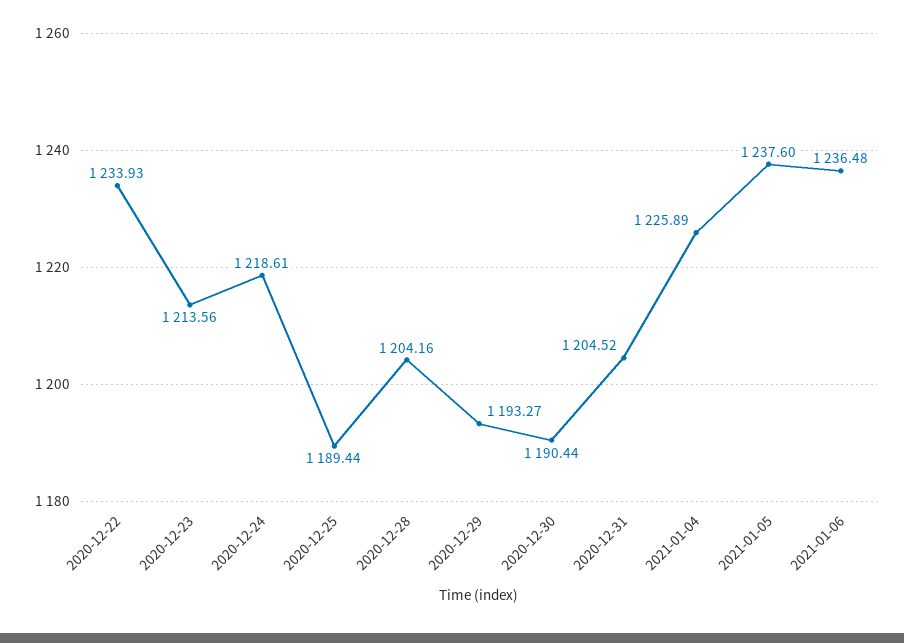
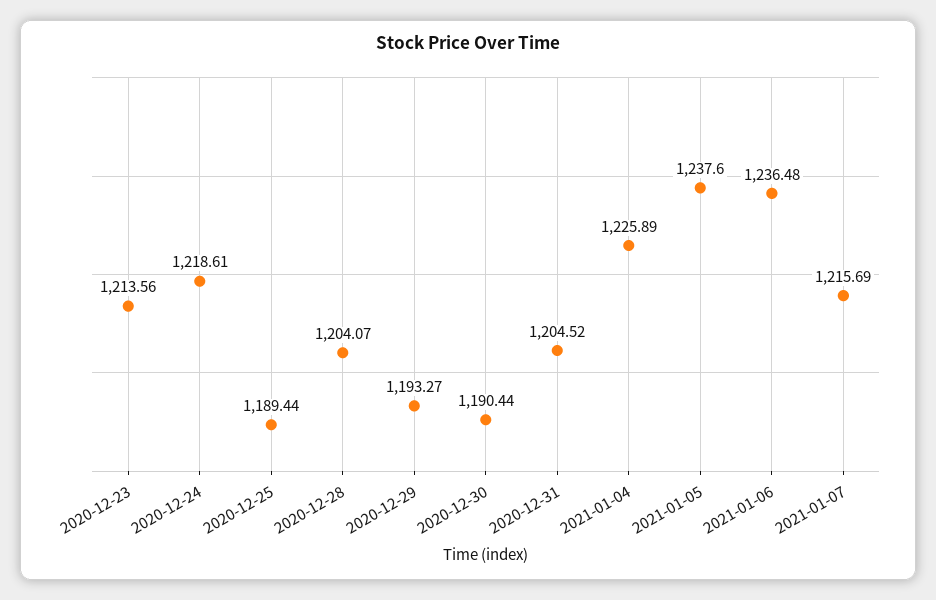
2020-12-22: 1233.93 -> none
2020-12-28: 1204.16 -> 1204.07
2021-01-07: none -> 1215.69

